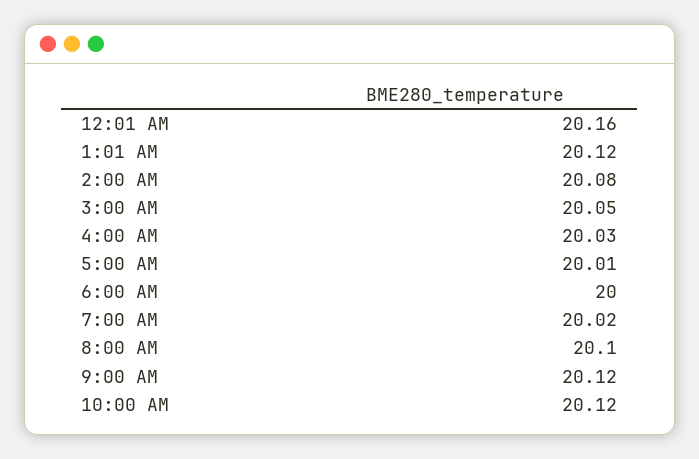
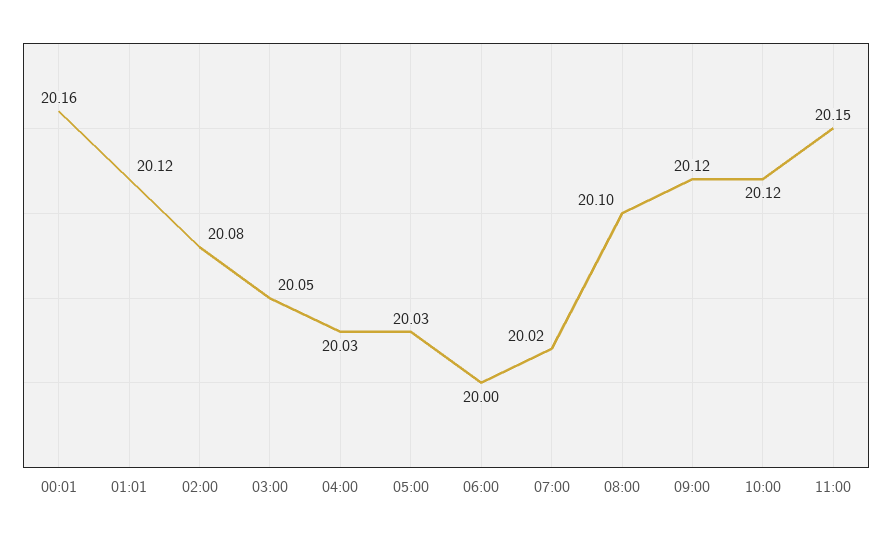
5:00 AM: 20.01 -> 20.03
11:00: none -> 20.15

